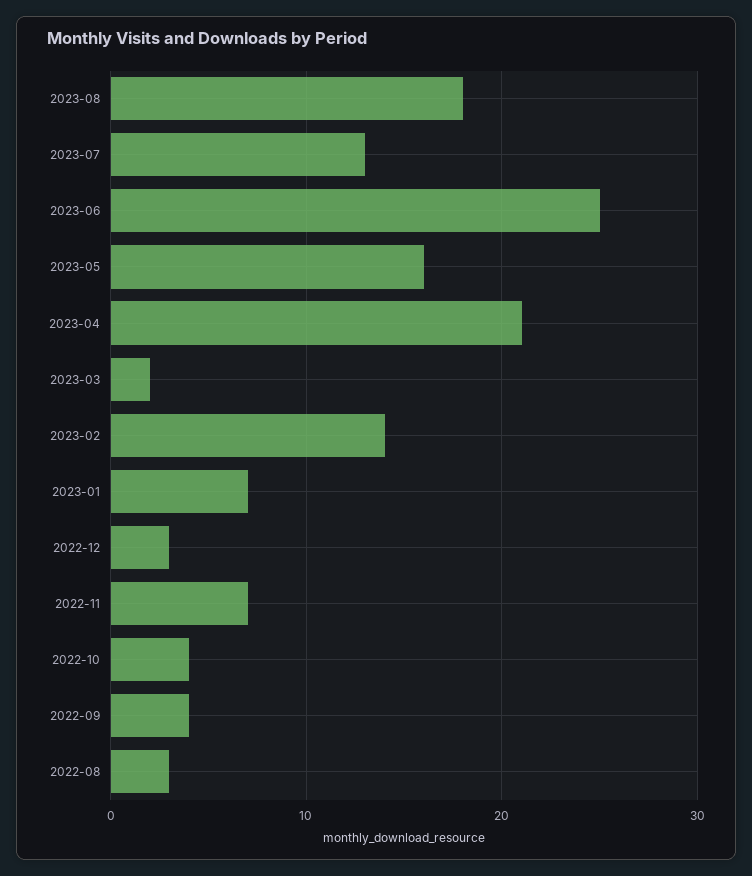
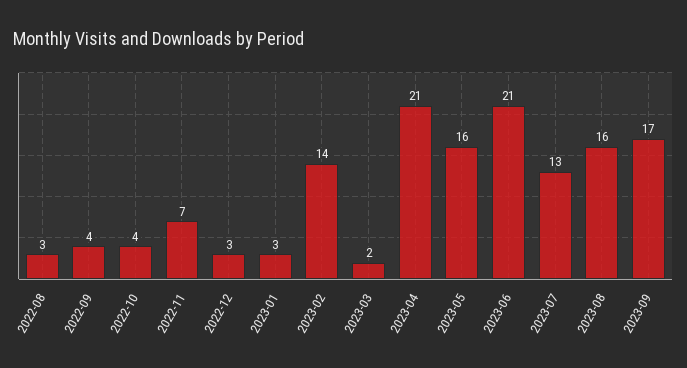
2023-08: 18 -> 16
2023-06: 25 -> 21
2023-01: 7 -> 3
2023-09: none -> 17

